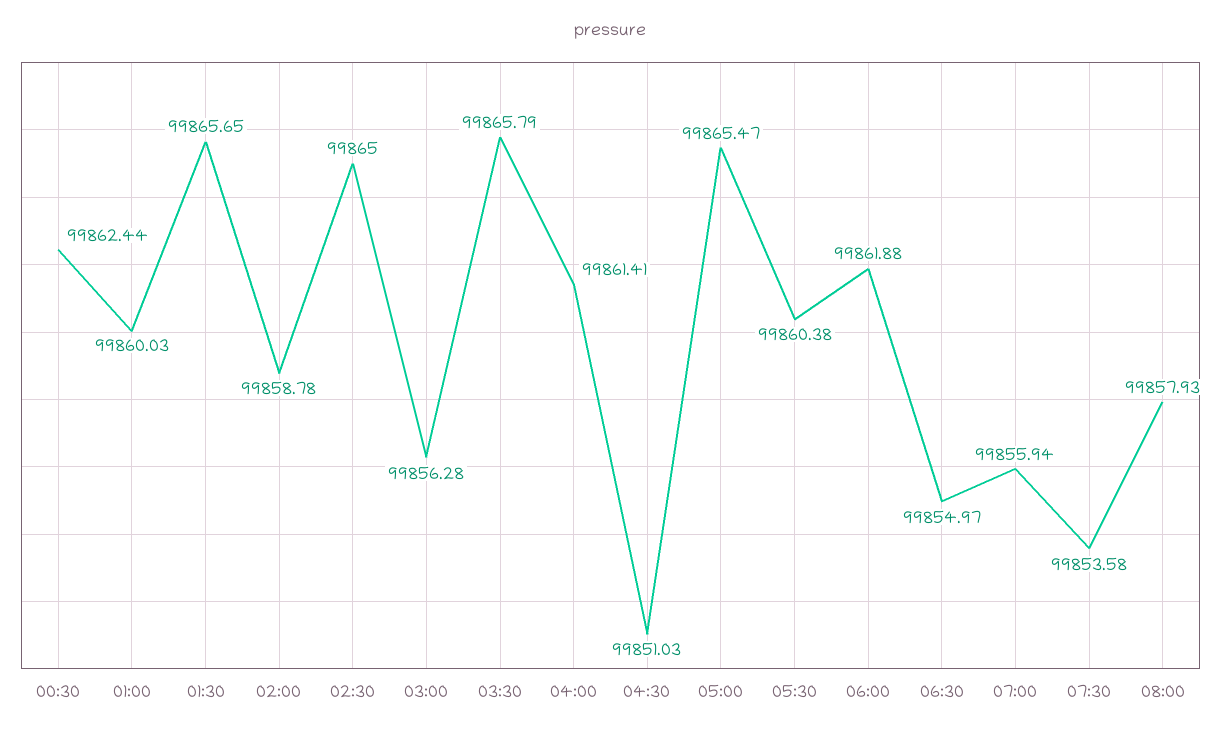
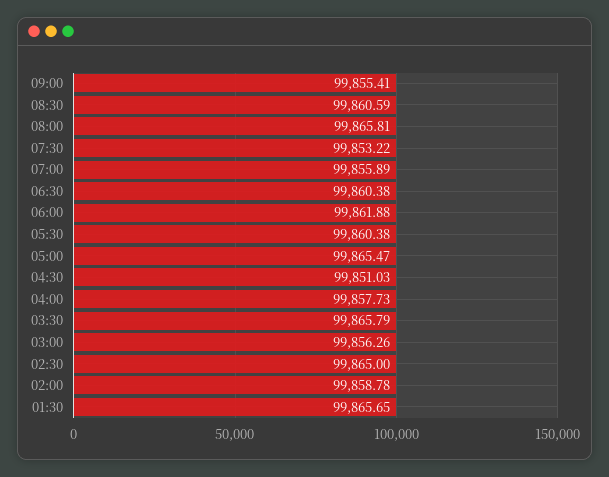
00:30: 99862.44 -> none
01:00: 99860.03 -> none
03:00: 99856.28 -> 99856.26
04:00: 99861.41 -> 99857.73
06:30: 99854.97 -> 99860.38
07:00: 99855.94 -> 99855.89
07:30: 99853.58 -> 99853.22
08:00: 99857.93 -> 99865.81
09:00: none -> 99855.41
08:30: none -> 99860.59

